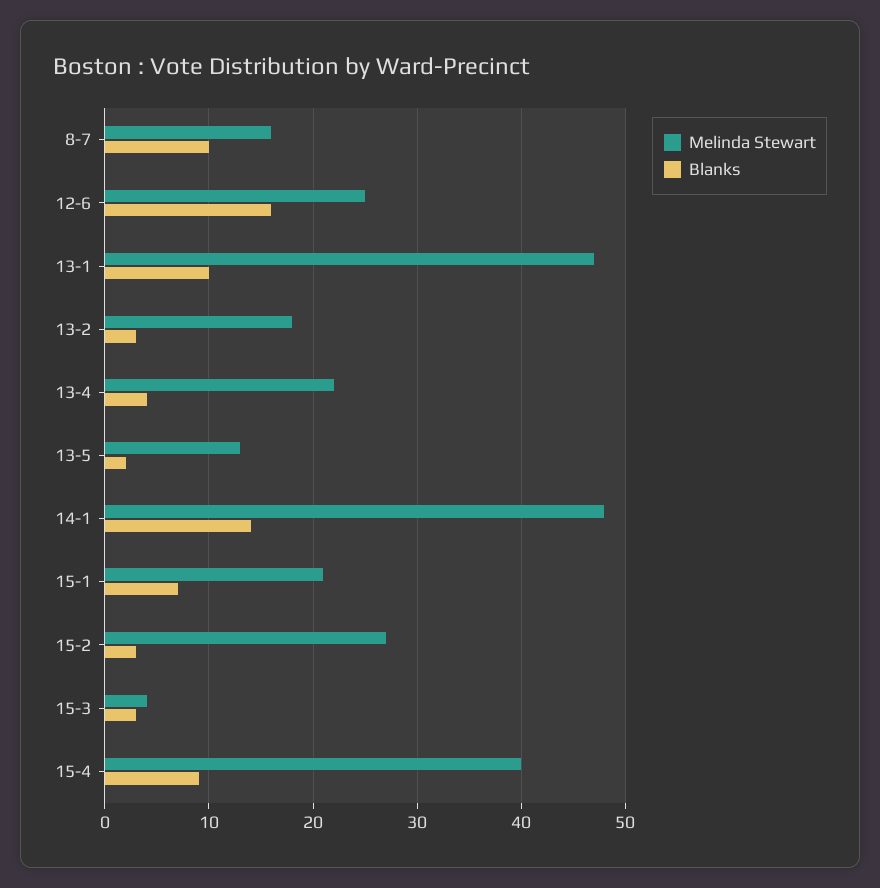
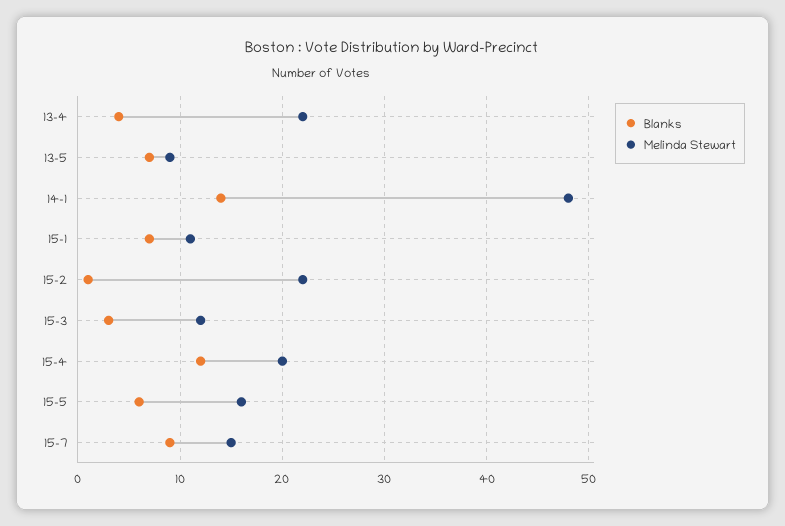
Melinda Stewart, 8-7: 16 -> none
Blanks, 8-7: 10 -> none
Melinda Stewart, 12-6: 25 -> none
Blanks, 12-6: 16 -> none
Melinda Stewart, 13-1: 47 -> none
Blanks, 13-1: 10 -> none
Melinda Stewart, 13-2: 18 -> none
Blanks, 13-2: 3 -> none
Melinda Stewart, 13-5: 13 -> 9
Blanks, 13-5: 2 -> 7
Melinda Stewart, 15-1: 21 -> 11
Melinda Stewart, 15-2: 27 -> 22
Blanks, 15-2: 3 -> 1
Melinda Stewart, 15-3: 4 -> 12
Melinda Stewart, 15-4: 40 -> 20
Blanks, 15-4: 9 -> 12
Blanks, 15-5: none -> 6
Melinda Stewart, 15-5: none -> 16
Blanks, 15-7: none -> 9
Melinda Stewart, 15-7: none -> 15

